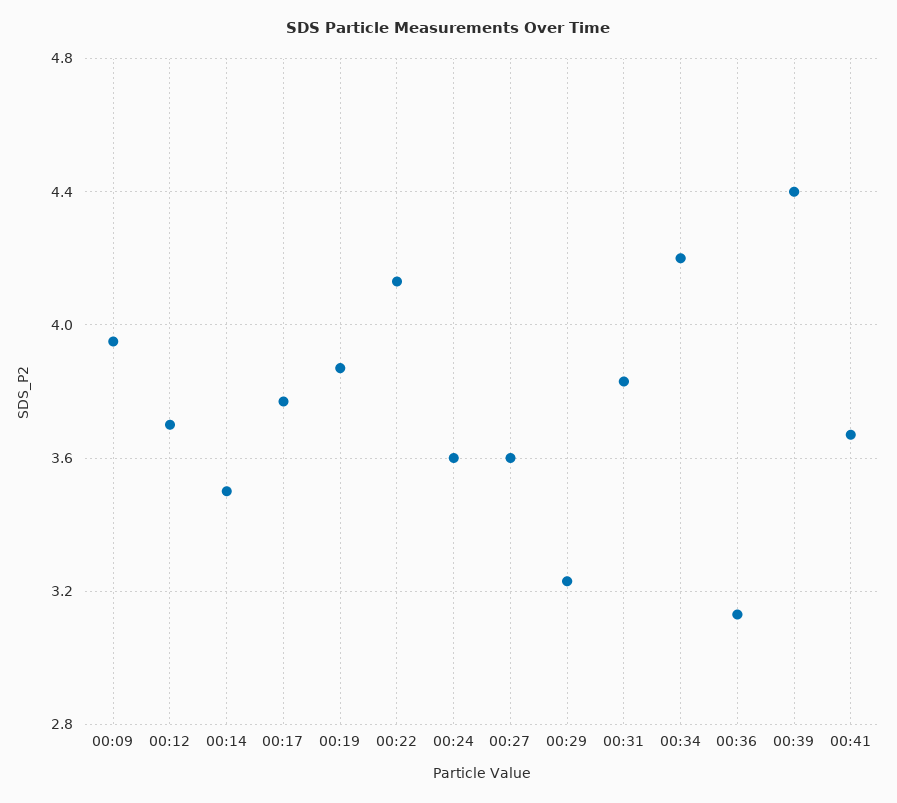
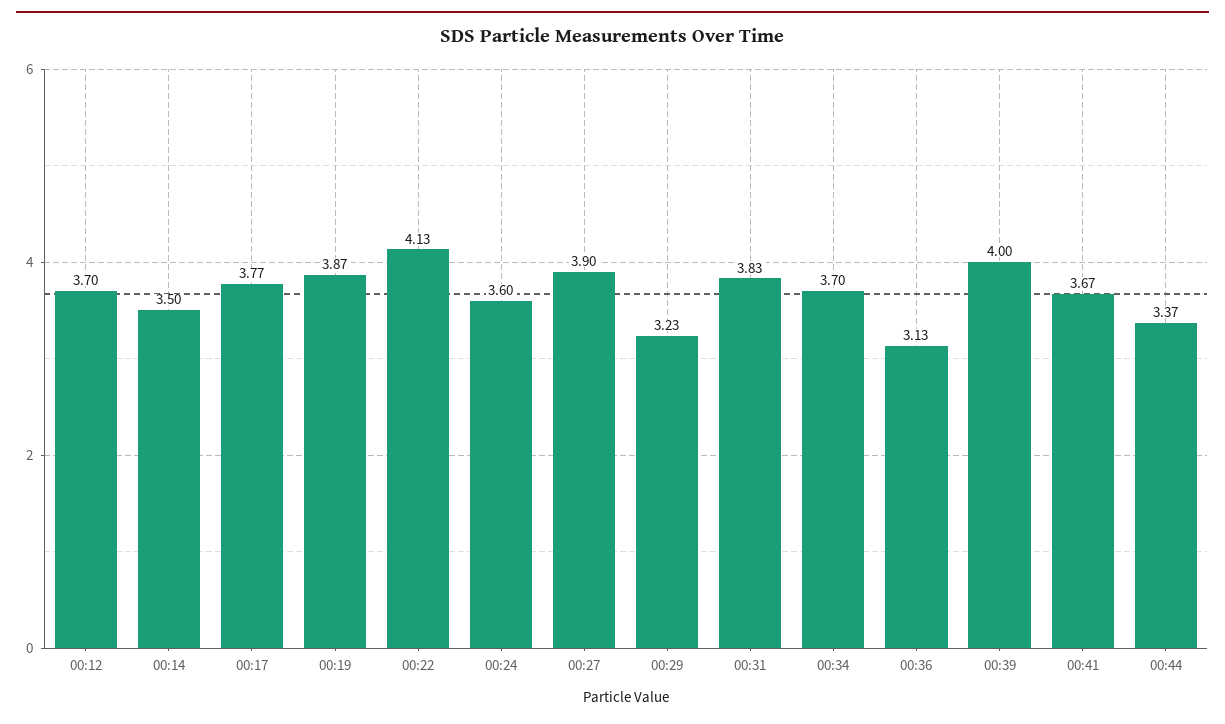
00:09: 3.95 -> none
00:27: 3.6 -> 3.9
00:34: 4.2 -> 3.7
00:39: 4.4 -> 4
00:44: none -> 3.37

